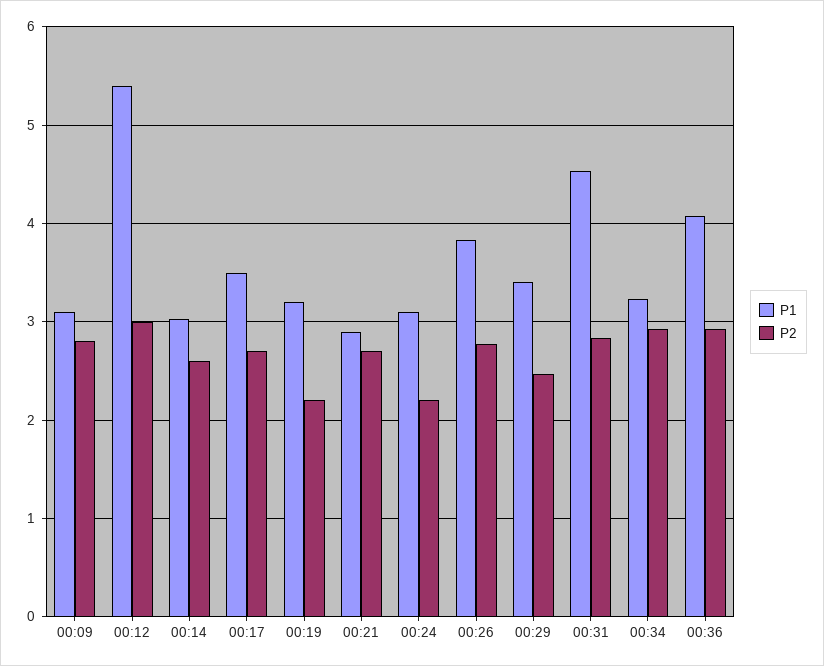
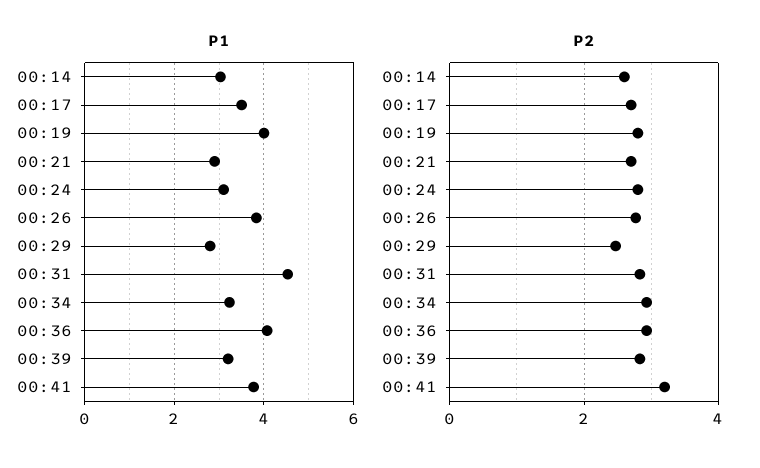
P1, 00:09: 3.1 -> none
P2, 00:09: 2.8 -> none
P1, 00:12: 5.4 -> none
P2, 00:12: 3 -> none
P1, 00:19: 3.2 -> 4
P2, 00:19: 2.2 -> 2.8
P2, 00:24: 2.2 -> 2.8
P1, 00:29: 3.4 -> 2.8
P1, 00:39: none -> 3.2
P1, 00:41: none -> 3.8
P2, 00:39: none -> 2.8
P2, 00:41: none -> 3.2

